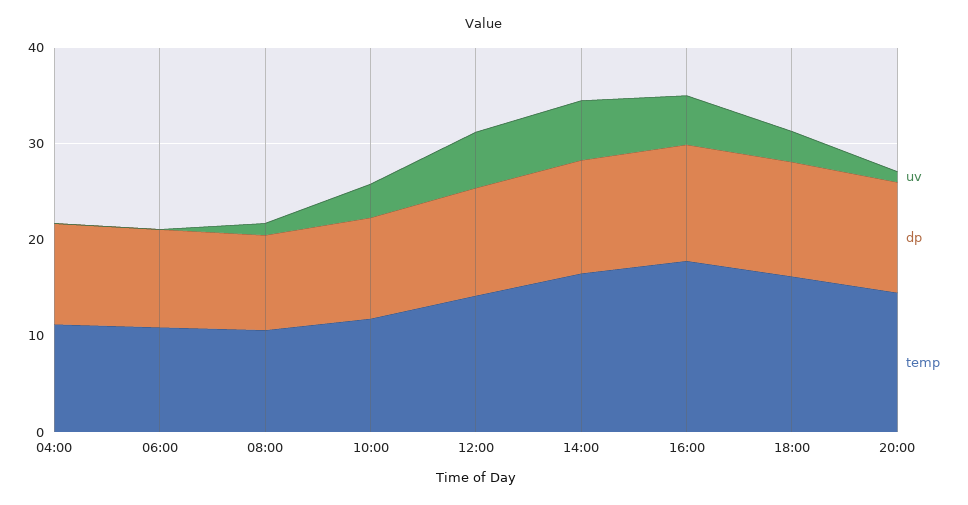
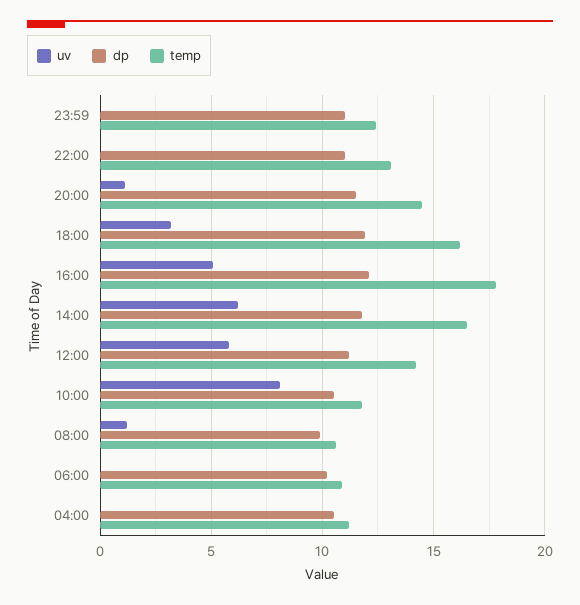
uv, 10:00: 4 -> 8
uv, 23:59: none -> 0
dp, 23:59: none -> 11
temp, 23:59: none -> 12.5
uv, 22:00: none -> 0
dp, 22:00: none -> 11
temp, 22:00: none -> 13

